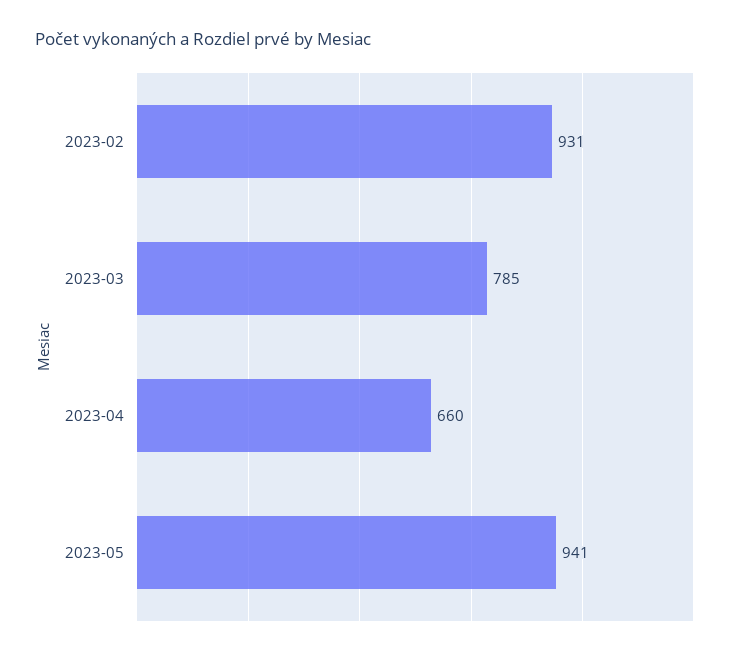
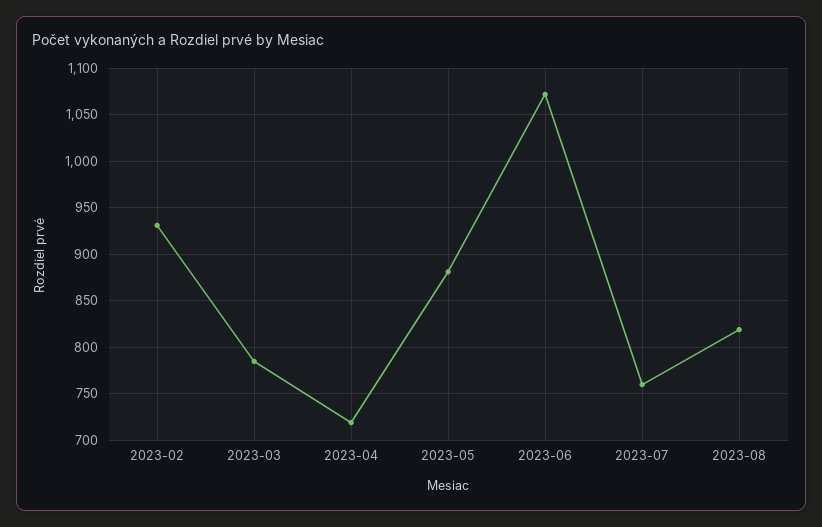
2023-04: 660 -> 720
2023-05: 941 -> 880
2023-06: none -> 1070
2023-07: none -> 760
2023-08: none -> 820

